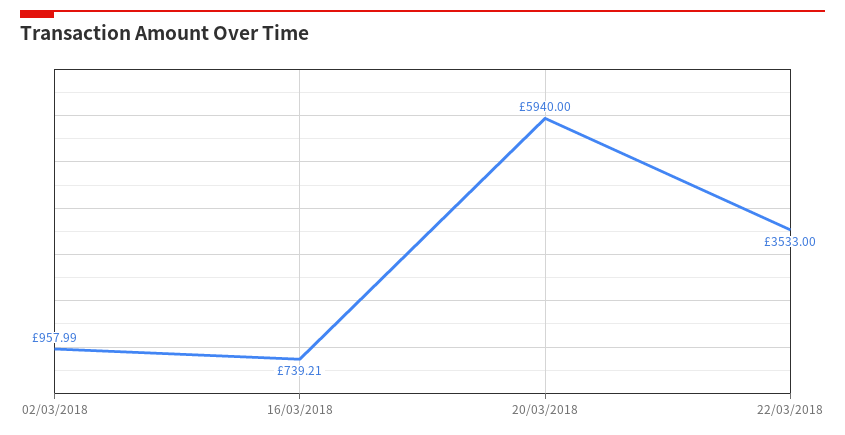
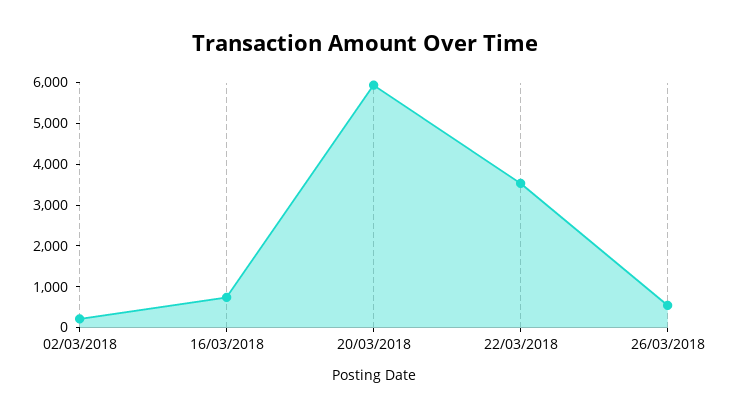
02/03/2018: 957.99 -> 200
26/03/2018: none -> 600

